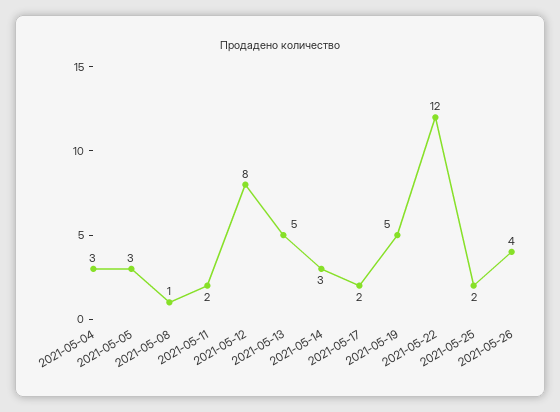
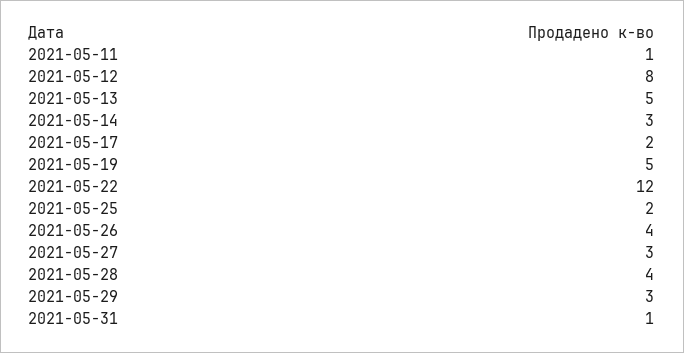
2021-05-04: 3 -> none
2021-05-05: 3 -> none
2021-05-08: 1 -> none
2021-05-11: 2 -> 1
2021-05-27: none -> 3
2021-05-28: none -> 4
2021-05-29: none -> 3
2021-05-31: none -> 1

